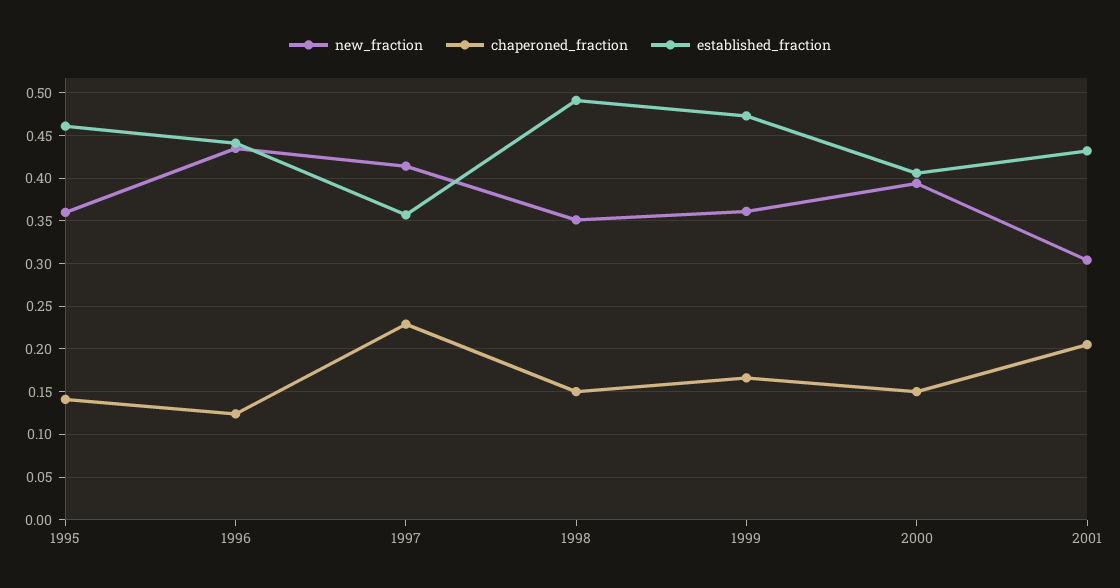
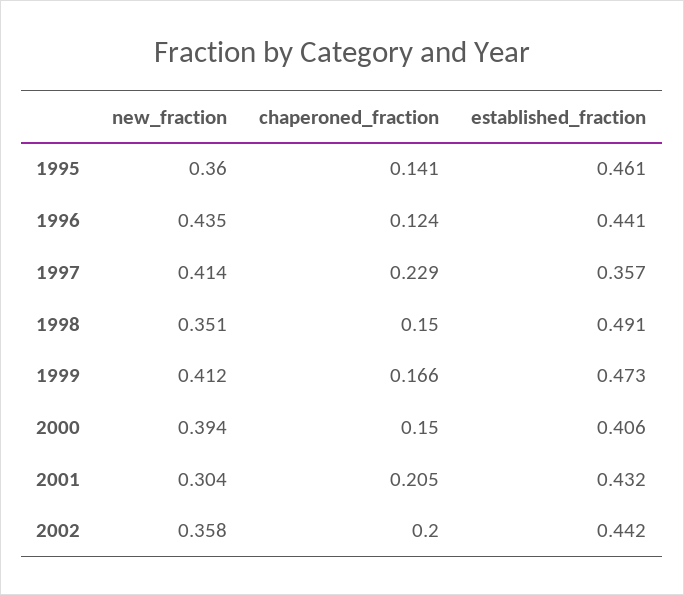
new_fraction, 1999: 0.36 -> 0.412
new_fraction, 2002: none -> 0.358
chaperoned_fraction, 2002: none -> 0.2
established_fraction, 2002: none -> 0.442

